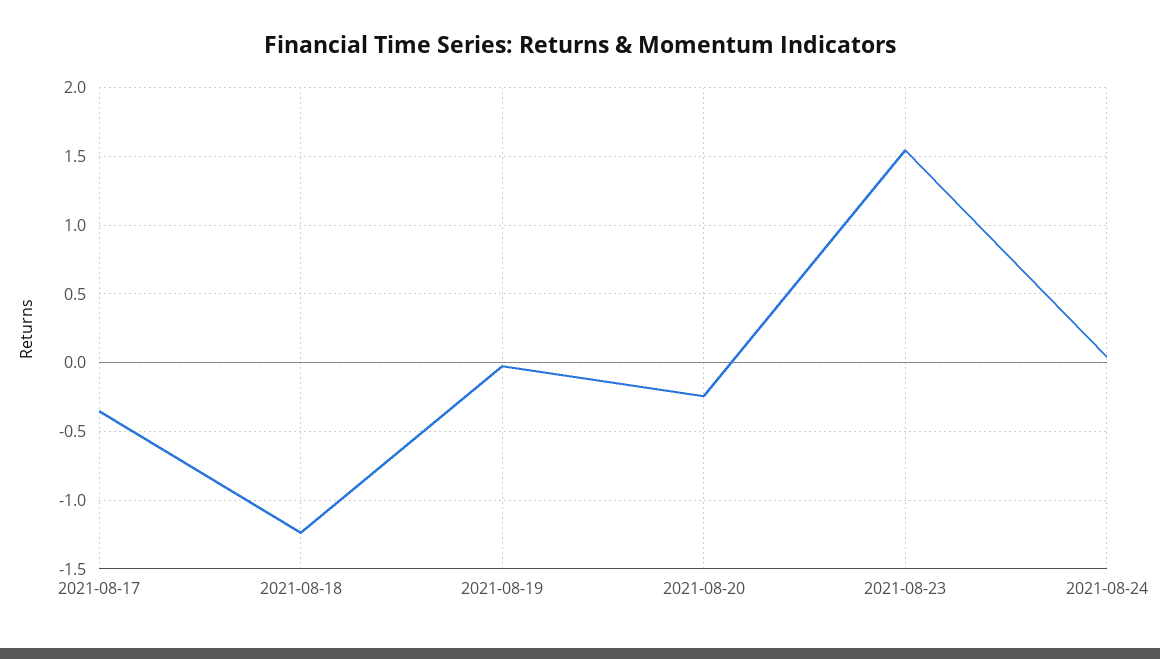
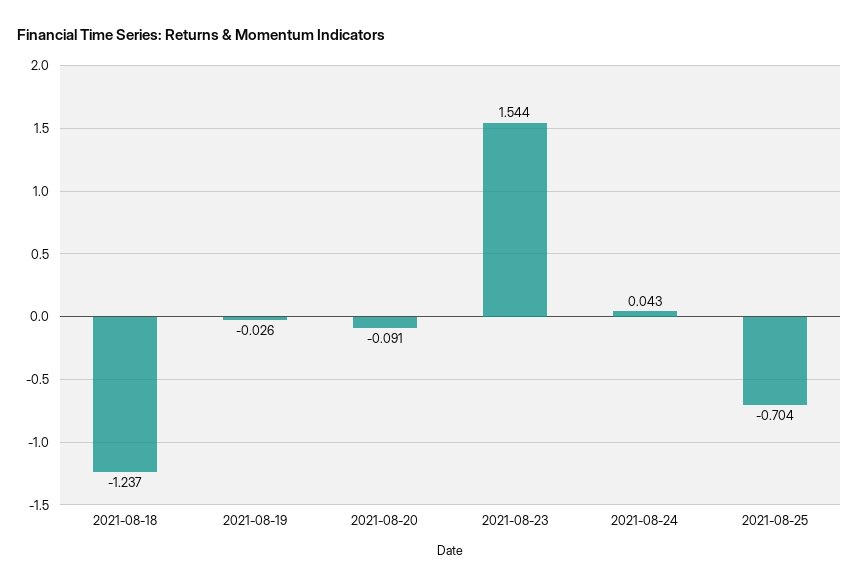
2021-08-17: -0.35 -> none
2021-08-20: -0.25 -> -0.091
2021-08-25: none -> -0.704

